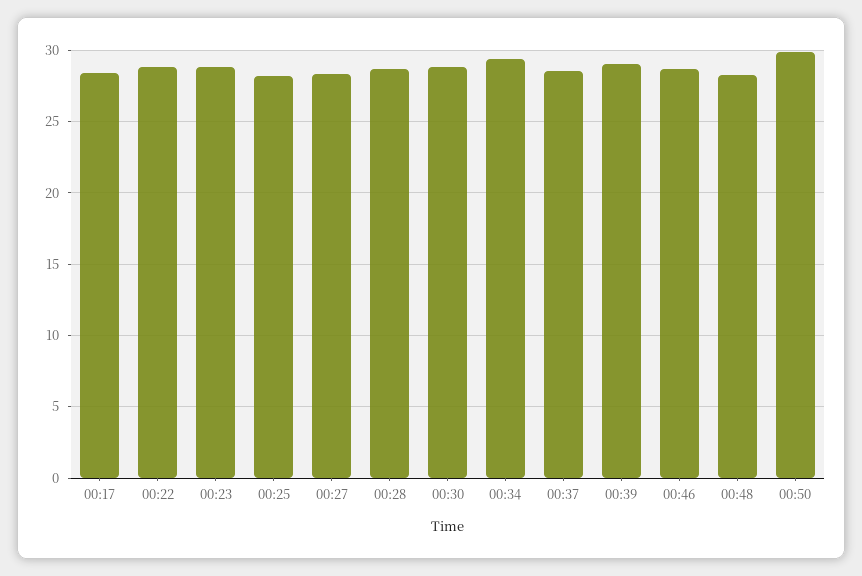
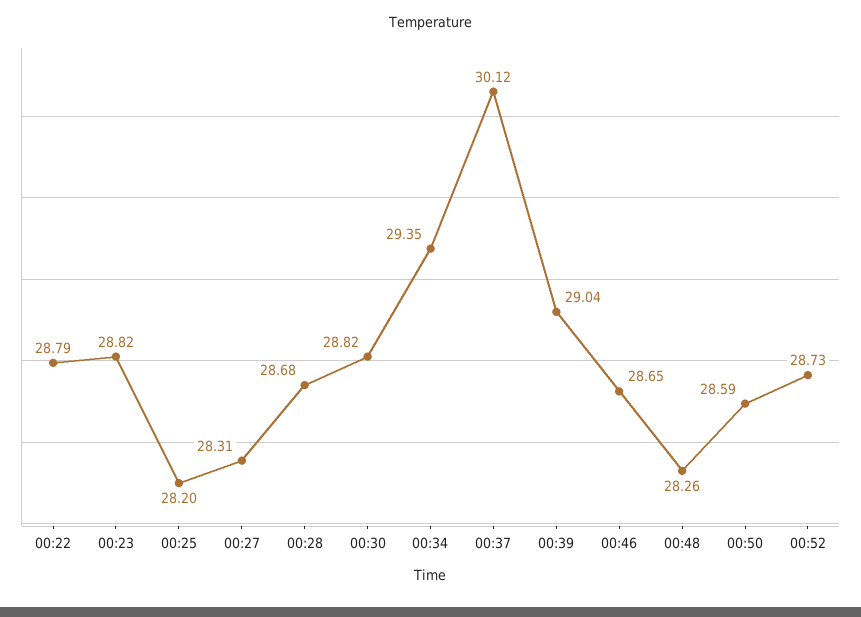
00:17: 28.5 -> none
00:37: 28.5 -> 30.12
00:50: 30 -> 28.59
00:52: none -> 28.73

